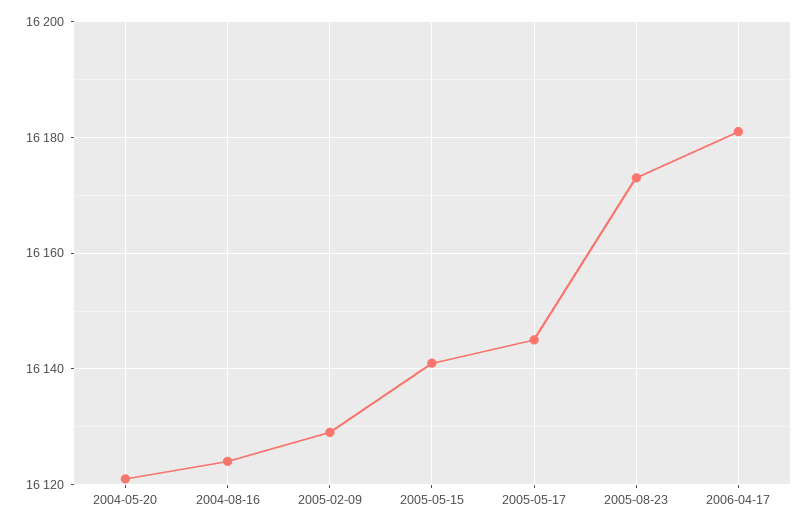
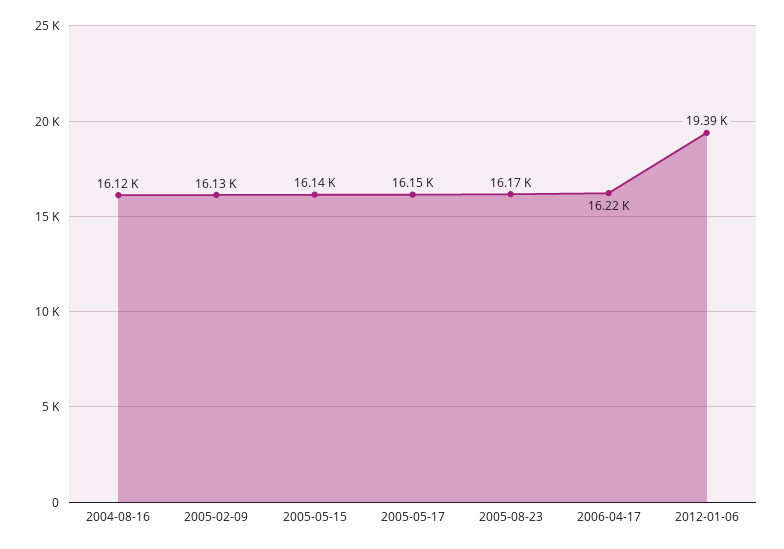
2004-05-20: 16120 -> none
2006-04-17: 16180 -> 16220
2012-01-06: none -> 19390

